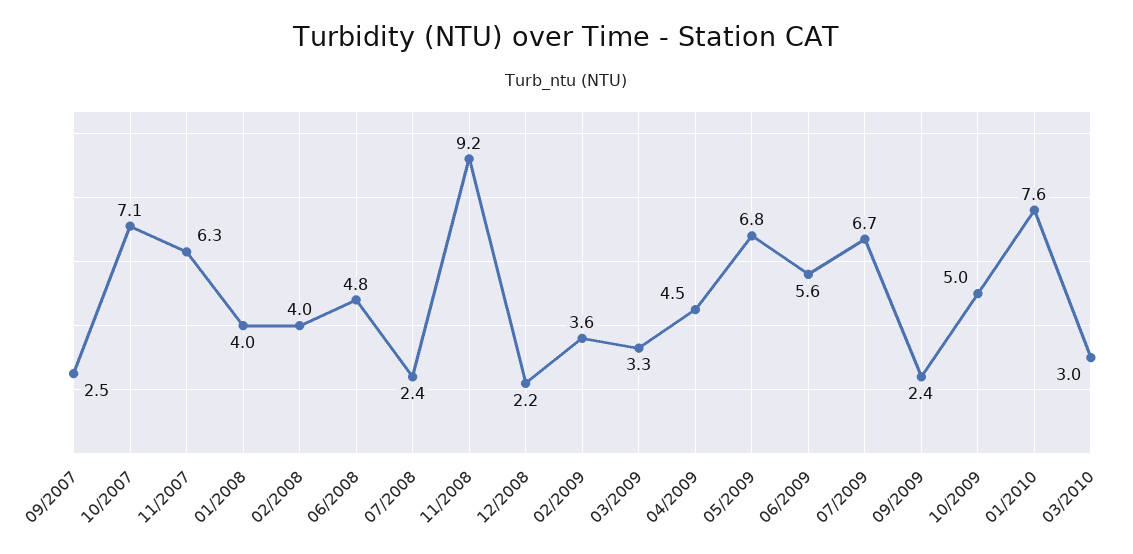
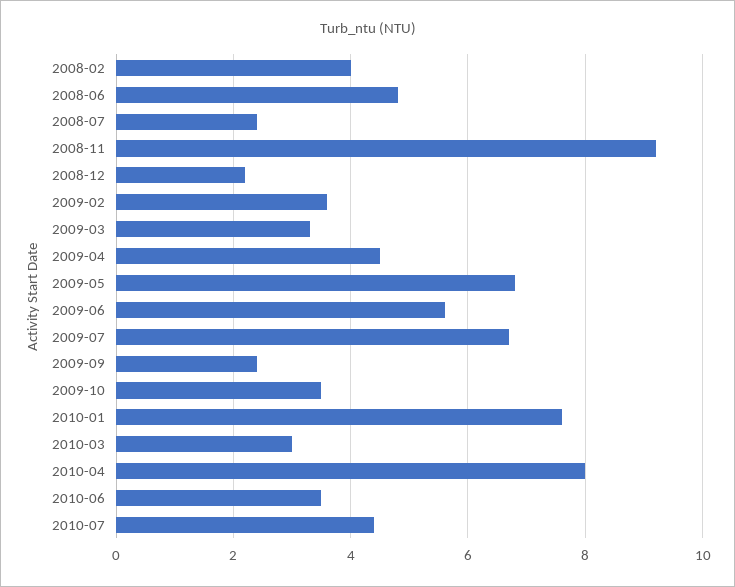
09/2007: 2.5 -> none
10/2007: 7.1 -> none
11/2007: 6.3 -> none
01/2008: 4 -> none
10/2009: 5 -> 3.5
2010-04: none -> 8
2010-06: none -> 3.5
2010-07: none -> 4.5

